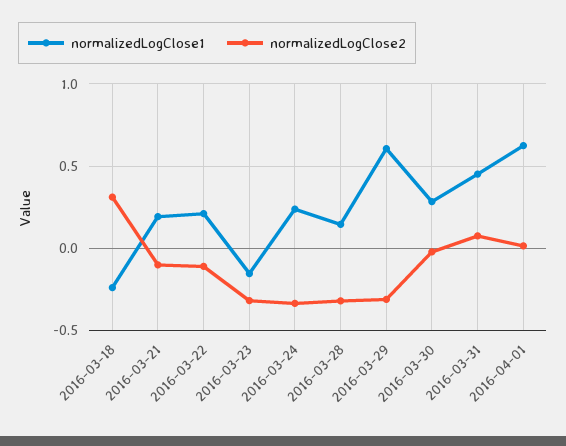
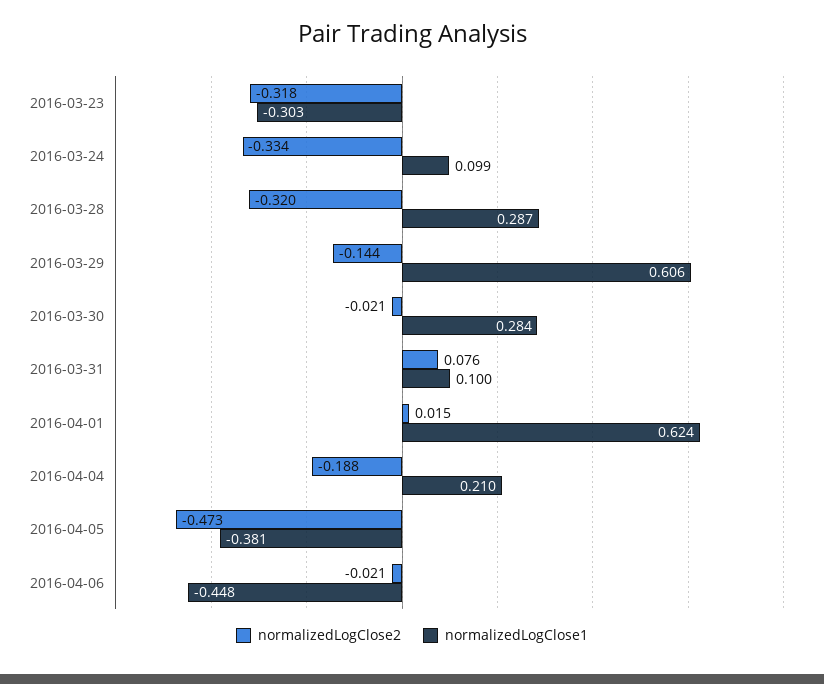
normalizedLogClose1, 2016-03-18: -0.25 -> none
normalizedLogClose2, 2016-03-18: 0.3 -> none
normalizedLogClose1, 2016-03-21: 0.2 -> none
normalizedLogClose2, 2016-03-21: -0.1 -> none
normalizedLogClose1, 2016-03-22: 0.2 -> none
normalizedLogClose2, 2016-03-22: -0.1 -> none
normalizedLogClose1, 2016-03-23: -0.15 -> -0.303
normalizedLogClose1, 2016-03-24: 0.25 -> 0.099
normalizedLogClose1, 2016-03-28: 0.15 -> 0.287
normalizedLogClose2, 2016-03-29: -0.3 -> -0.144
normalizedLogClose1, 2016-03-31: 0.45 -> 0.1
normalizedLogClose2, 2016-04-04: none -> -0.188
normalizedLogClose1, 2016-04-04: none -> 0.21
normalizedLogClose2, 2016-04-05: none -> -0.473
normalizedLogClose1, 2016-04-05: none -> -0.381
normalizedLogClose2, 2016-04-06: none -> -0.021
normalizedLogClose1, 2016-04-06: none -> -0.448

